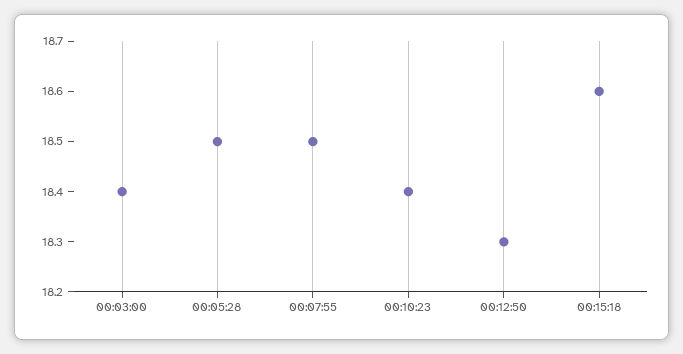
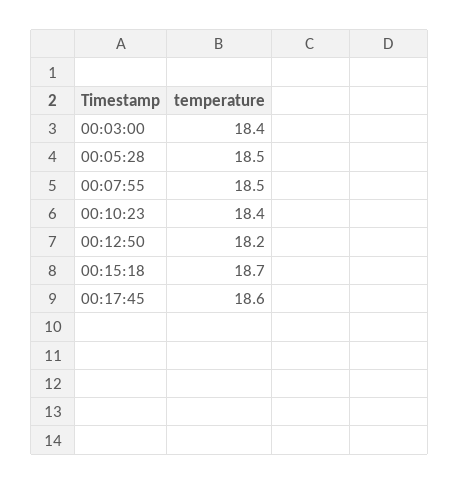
00:12:50: 18.3 -> 18.2
00:15:18: 18.6 -> 18.7
00:17:45: none -> 18.6

